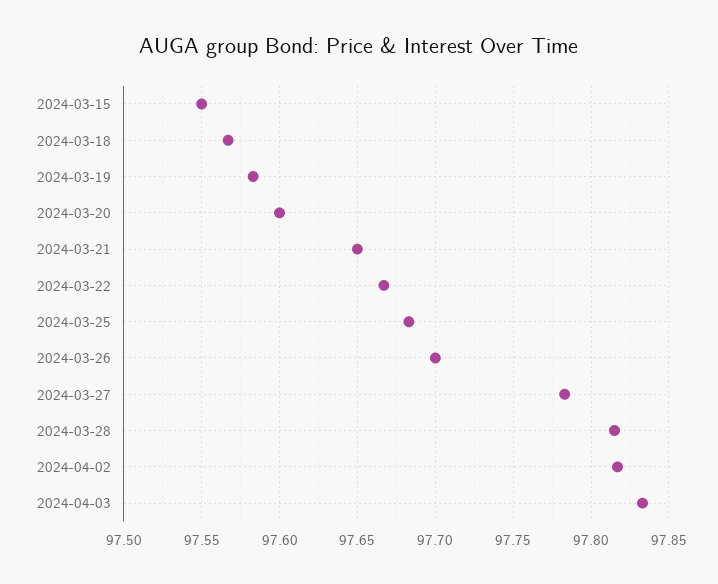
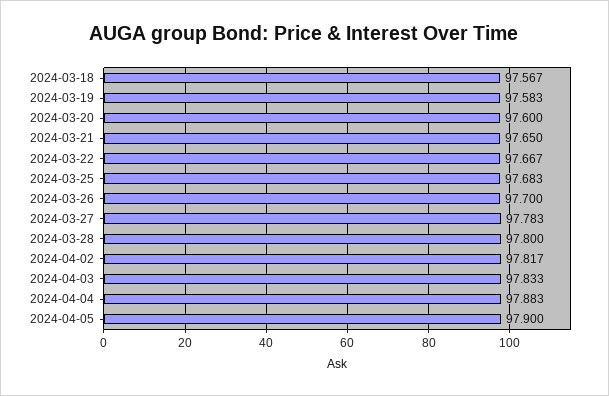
2024-03-15: 97.55 -> none
2024-03-28: 97.815 -> 97.8
2024-04-04: none -> 97.883
2024-04-05: none -> 97.9

